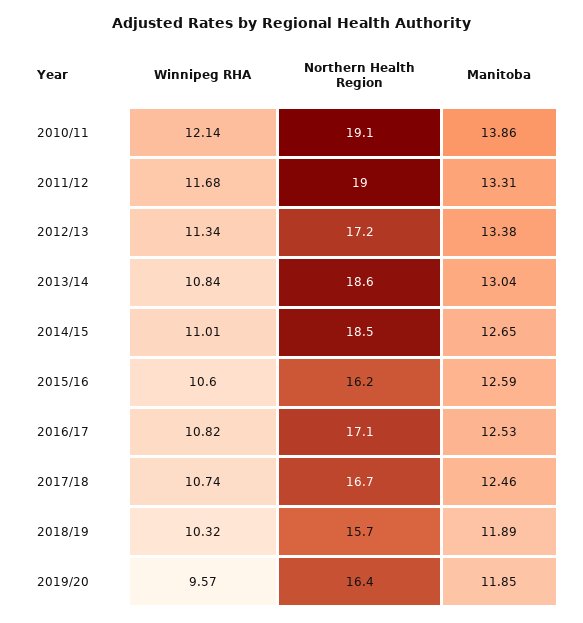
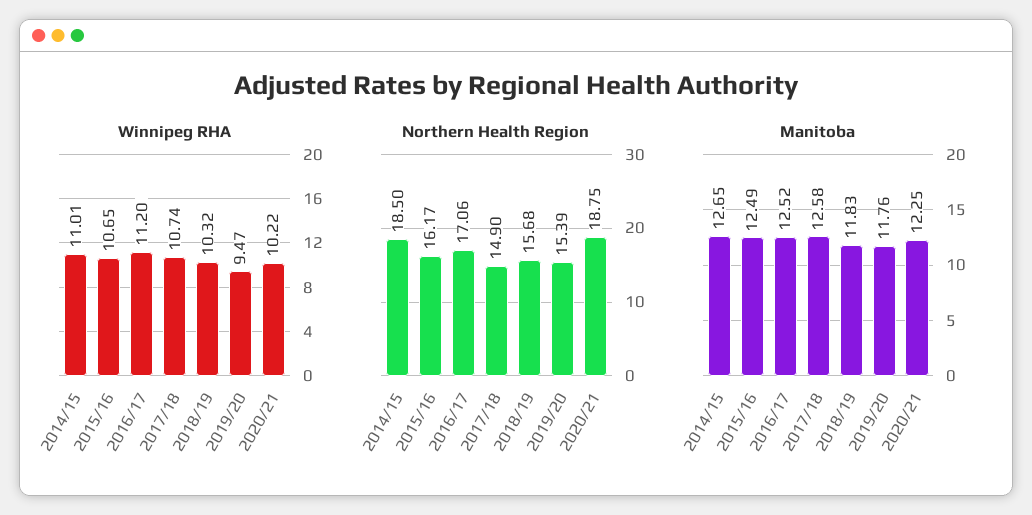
Winnipeg RHA, 2010/11: 12.14 -> none
Northern Health Region, 2010/11: 19.1 -> none
Manitoba, 2010/11: 13.86 -> none
Winnipeg RHA, 2011/12: 11.68 -> none
Northern Health Region, 2011/12: 19 -> none
Manitoba, 2011/12: 13.31 -> none
Winnipeg RHA, 2012/13: 11.34 -> none
Northern Health Region, 2012/13: 17.2 -> none
Manitoba, 2012/13: 13.38 -> none
Winnipeg RHA, 2013/14: 10.84 -> none
Northern Health Region, 2013/14: 18.6 -> none
Manitoba, 2013/14: 13.04 -> none
Winnipeg RHA, 2015/16: 10.6 -> 10.65
Manitoba, 2015/16: 12.59 -> 12.49
Winnipeg RHA, 2016/17: 10.82 -> 11.2
Manitoba, 2016/17: 12.53 -> 12.52
Northern Health Region, 2017/18: 16.7 -> 14.9
Manitoba, 2017/18: 12.46 -> 12.58
Manitoba, 2018/19: 11.89 -> 11.83
Winnipeg RHA, 2019/20: 9.57 -> 9.47
Northern Health Region, 2019/20: 16.4 -> 15.39
Manitoba, 2019/20: 11.85 -> 11.76
Winnipeg RHA, 2020/21: none -> 10.22
Northern Health Region, 2020/21: none -> 18.75
Manitoba, 2020/21: none -> 12.25

